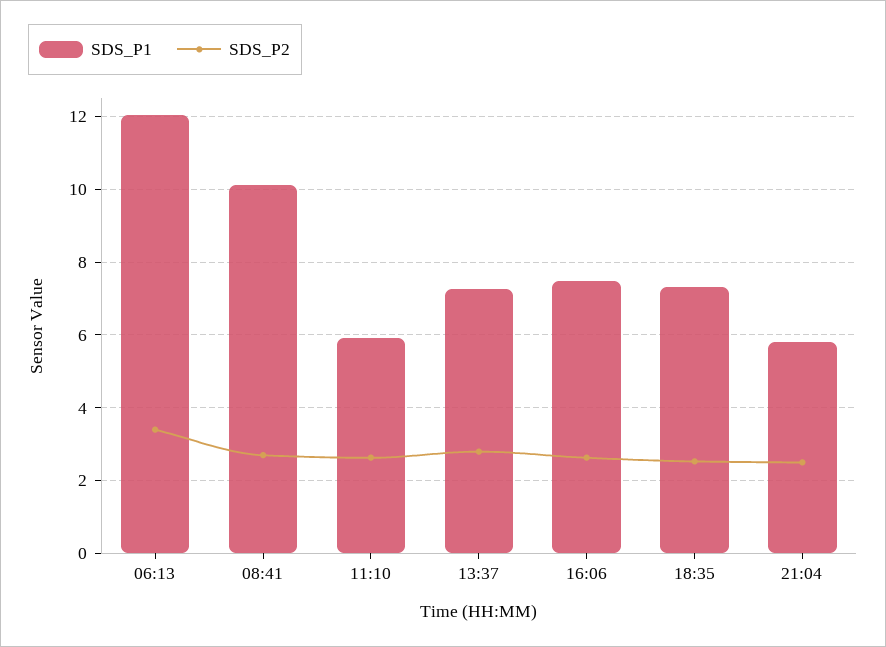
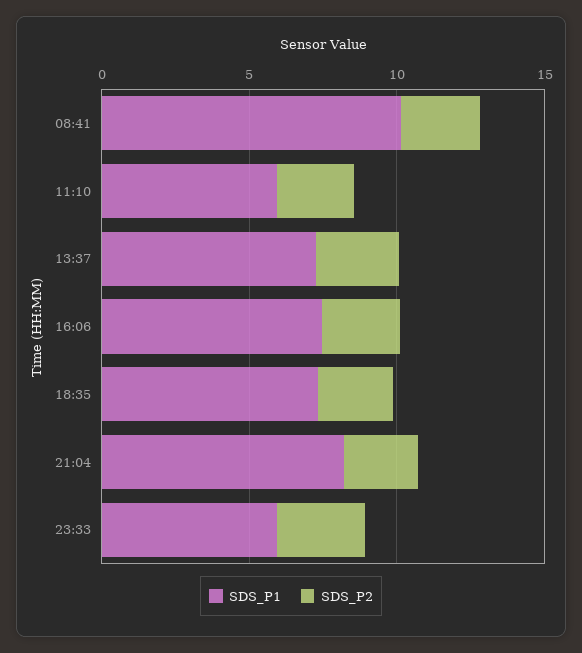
SDS_P1, 06:13: 12 -> none
SDS_P2, 06:13: 3.4 -> none
SDS_P1, 21:04: 5.8 -> 8
SDS_P1, 23:33: none -> 6
SDS_P2, 23:33: none -> 3

